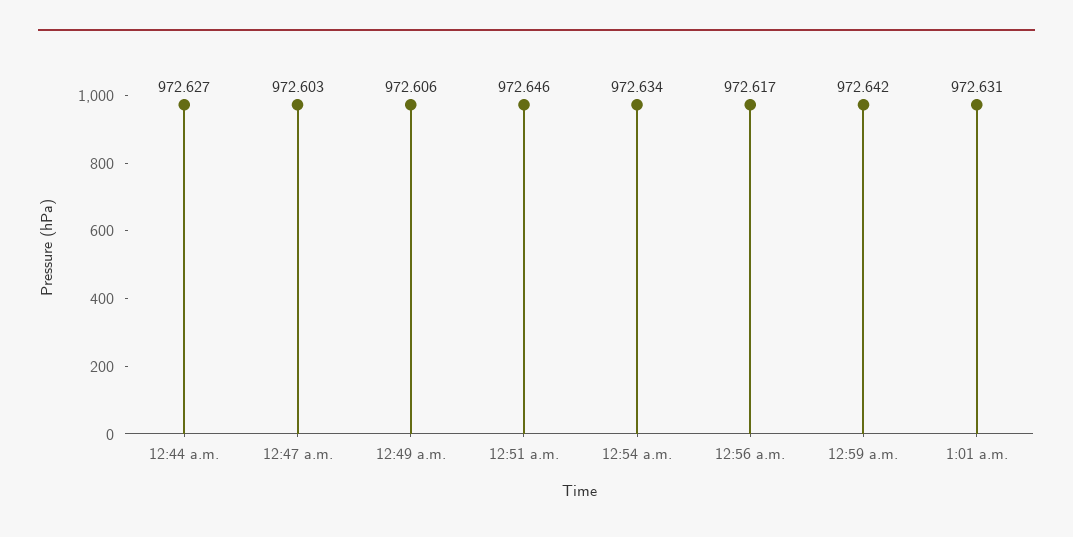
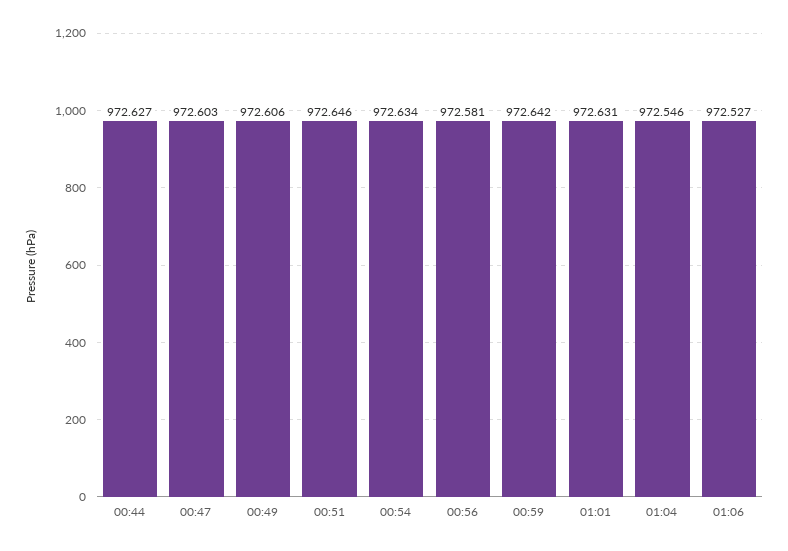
12:56 a.m.: 972.617 -> 972.581
01:04: none -> 972.546
01:06: none -> 972.527

